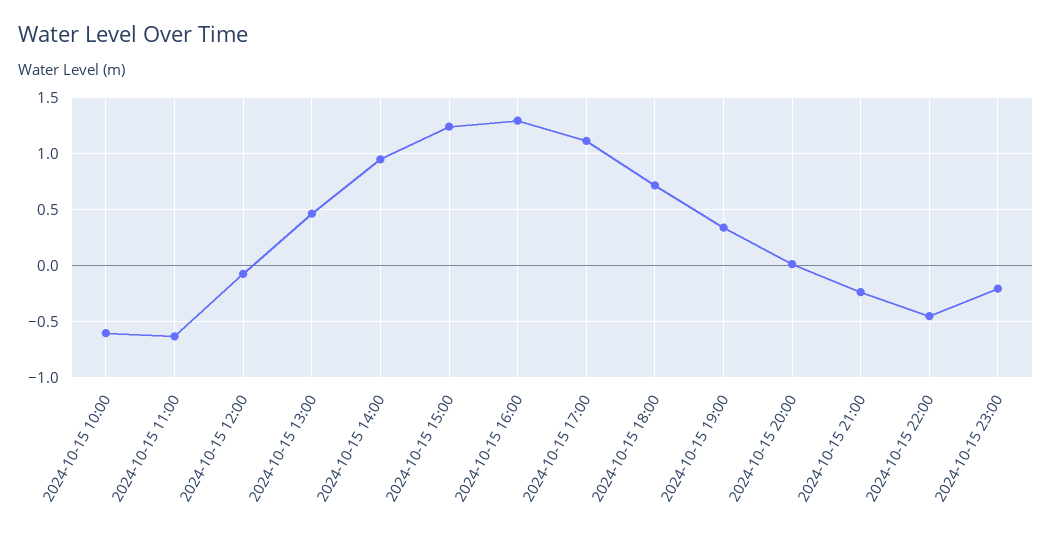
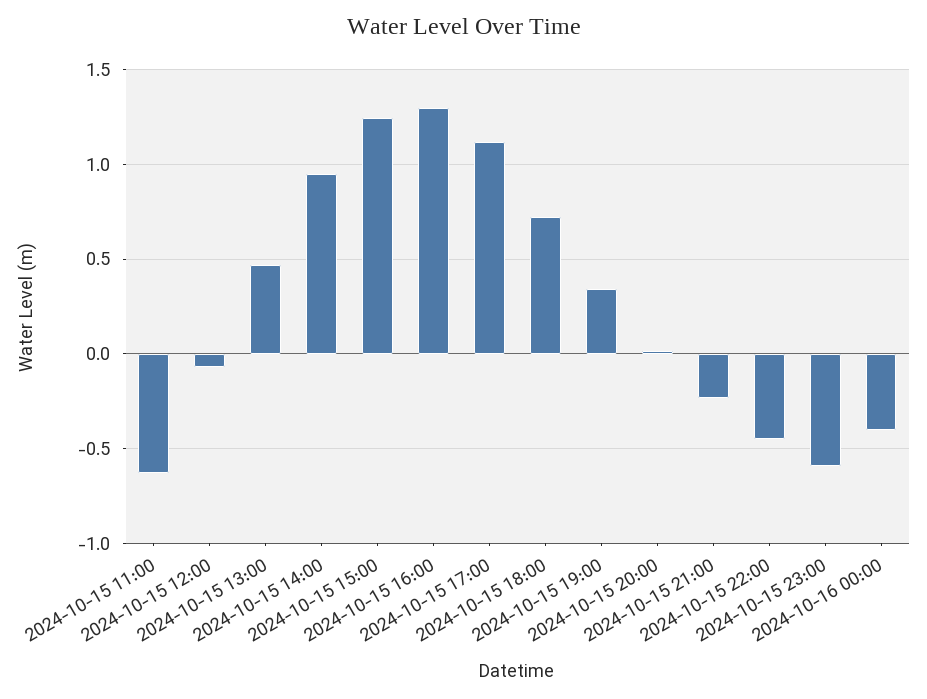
2024-10-15 10:00: -0.6 -> none
2024-10-15 23:00: -0.2 -> -0.6
2024-10-16 00:00: none -> -0.4

